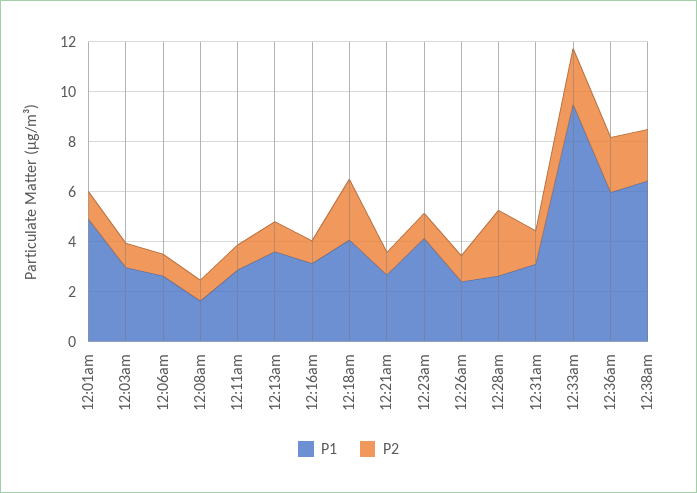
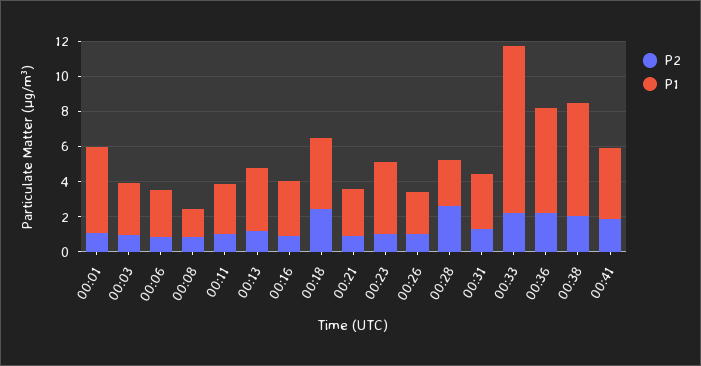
P2, 00:41: none -> 2
P1, 00:41: none -> 4

